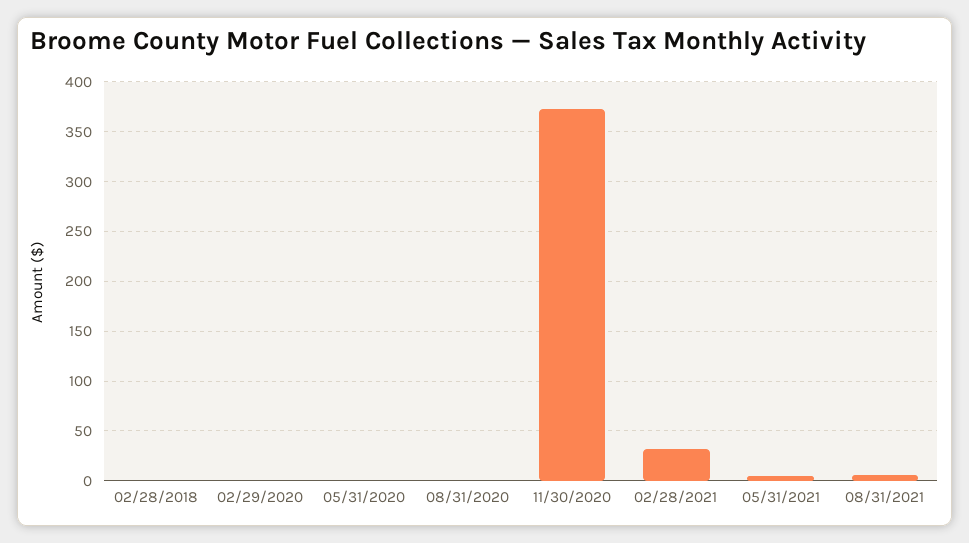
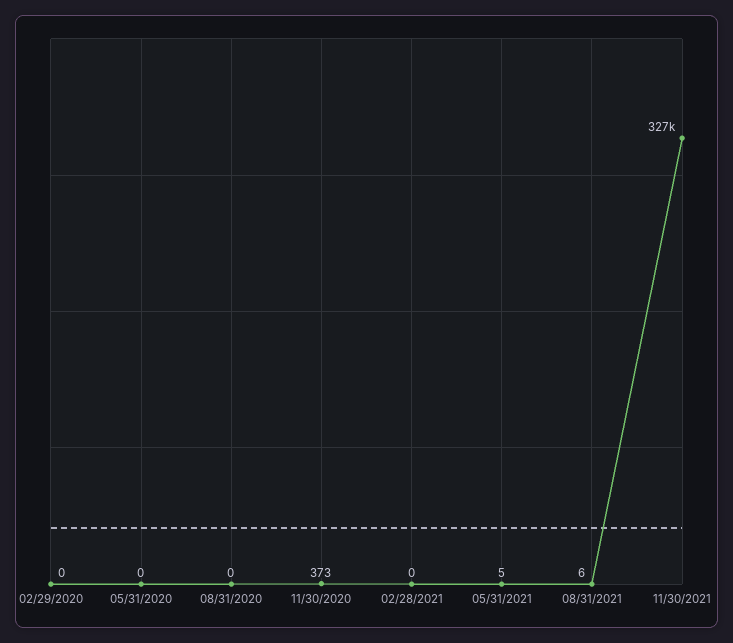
02/28/2018: 0 -> none
02/28/2021: 30 -> 0
11/30/2021: none -> 327000

